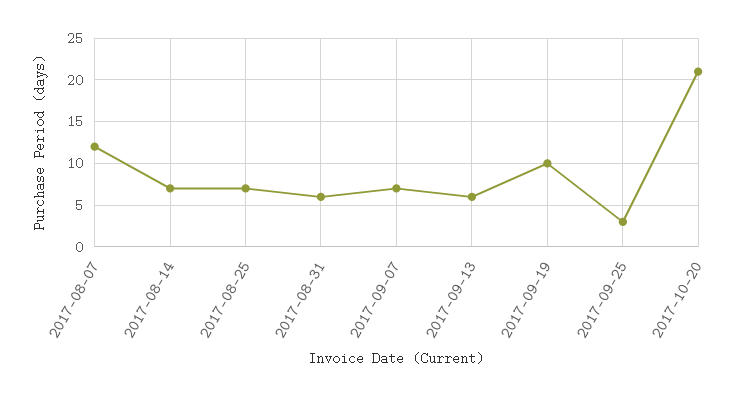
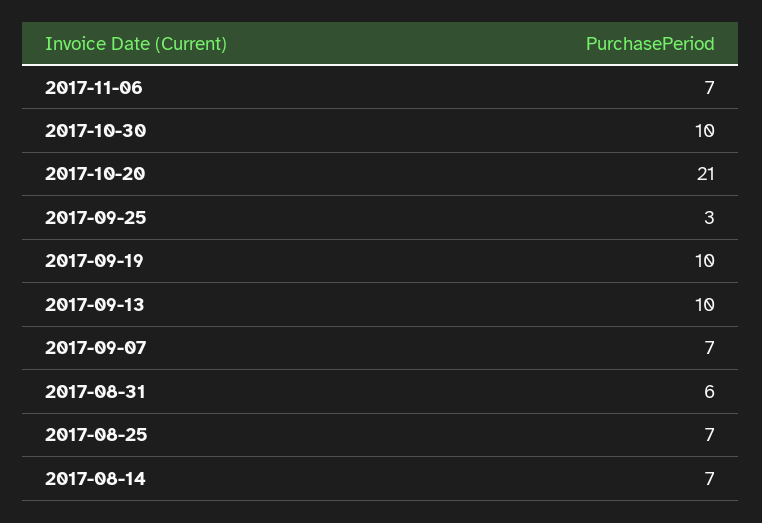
2017-08-07: 12 -> none
2017-09-13: 6 -> 10
2017-11-06: none -> 7
2017-10-30: none -> 10

